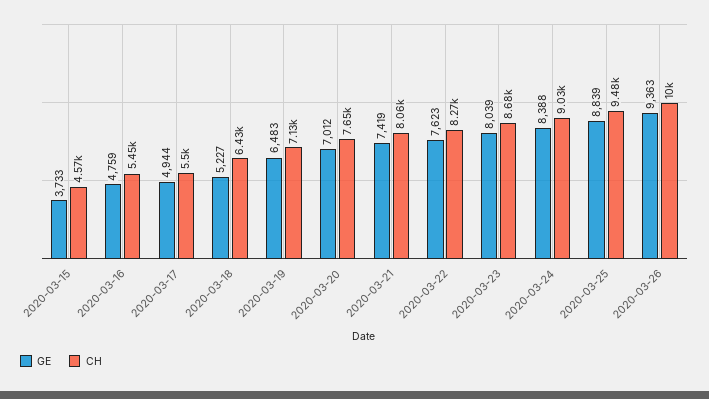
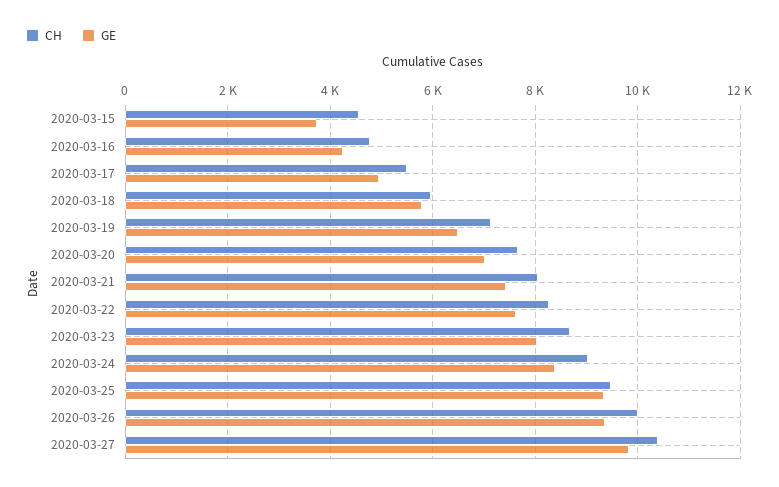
GE, 2020-03-16: 4759 -> 4200
CH, 2020-03-16: 5450 -> 4800
GE, 2020-03-18: 5227 -> 5800
CH, 2020-03-18: 6430 -> 6000
GE, 2020-03-25: 8839 -> 9400
CH, 2020-03-27: none -> 10400
GE, 2020-03-27: none -> 9800

